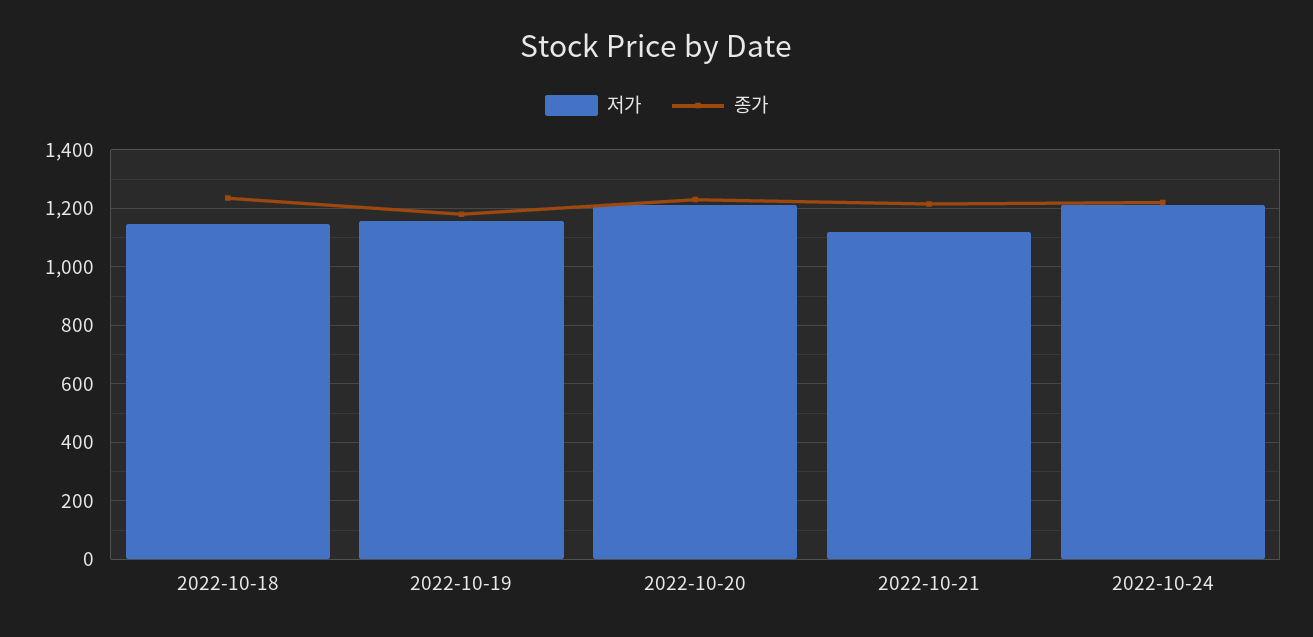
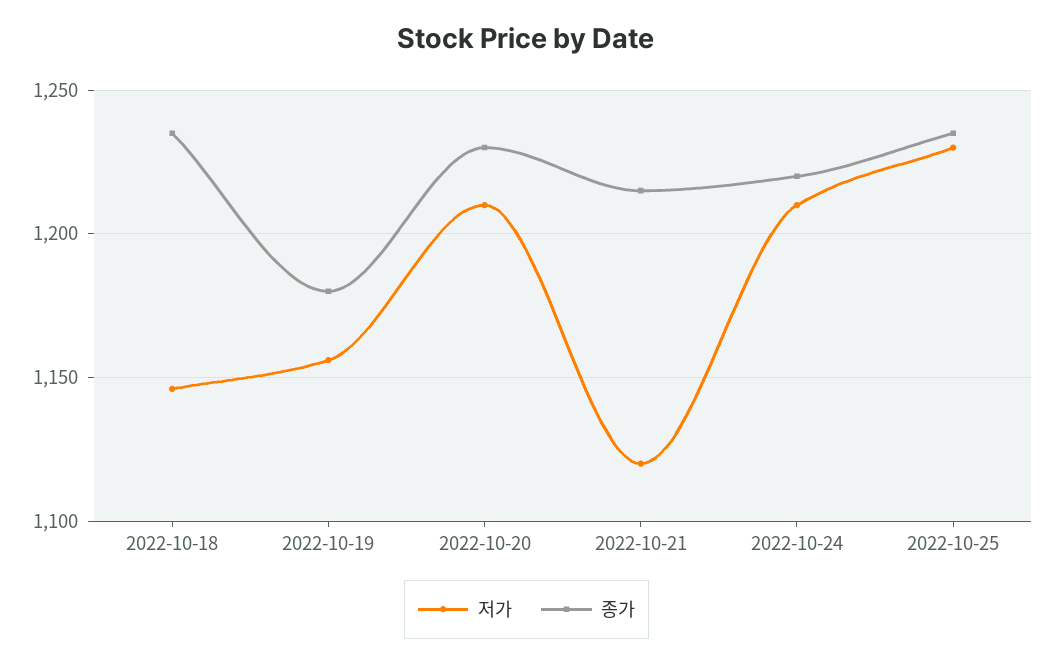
저가, 2022-10-25: none -> 1230
종가, 2022-10-25: none -> 1235

